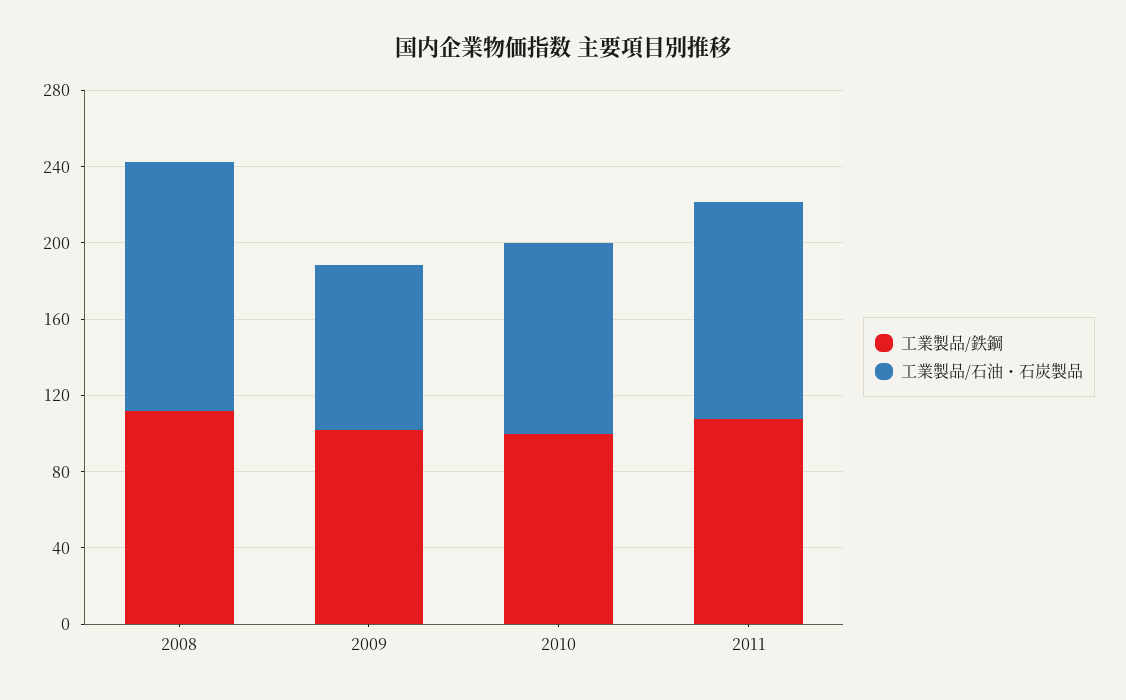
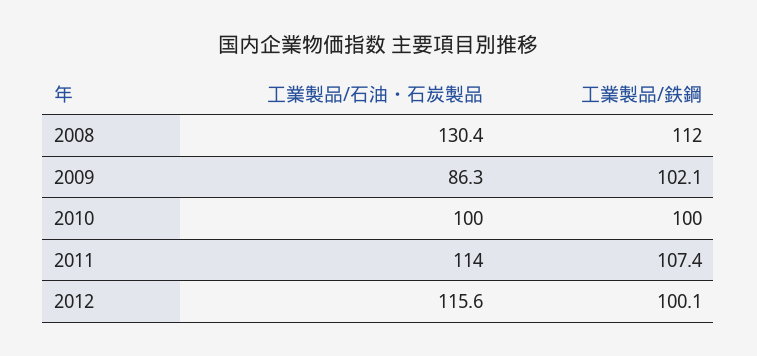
工業製品/石油・石炭製品, 2012: none -> 115.6
工業製品/鉄鋼, 2012: none -> 100.1

